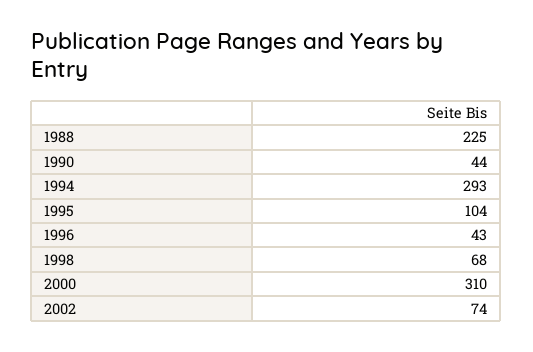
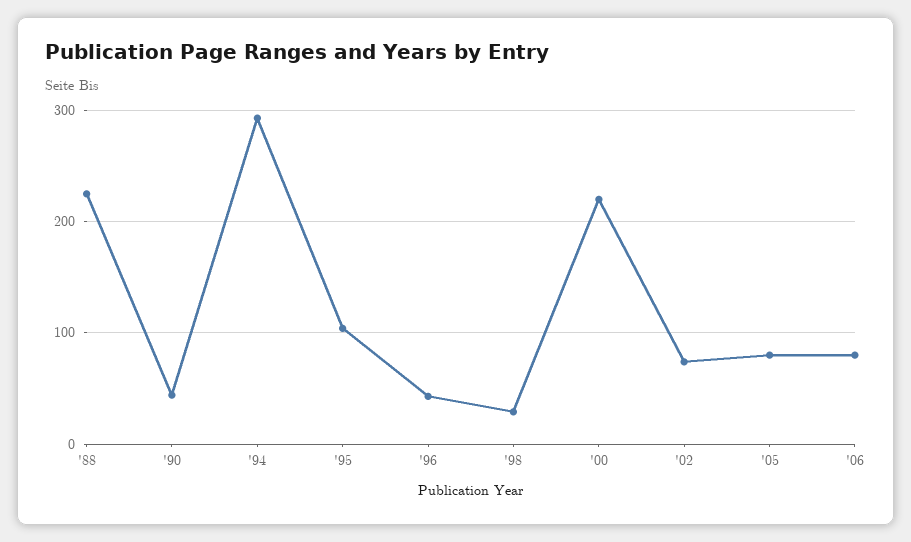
1998: 68 -> 30
2000: 310 -> 220
'05: none -> 80
'06: none -> 80

